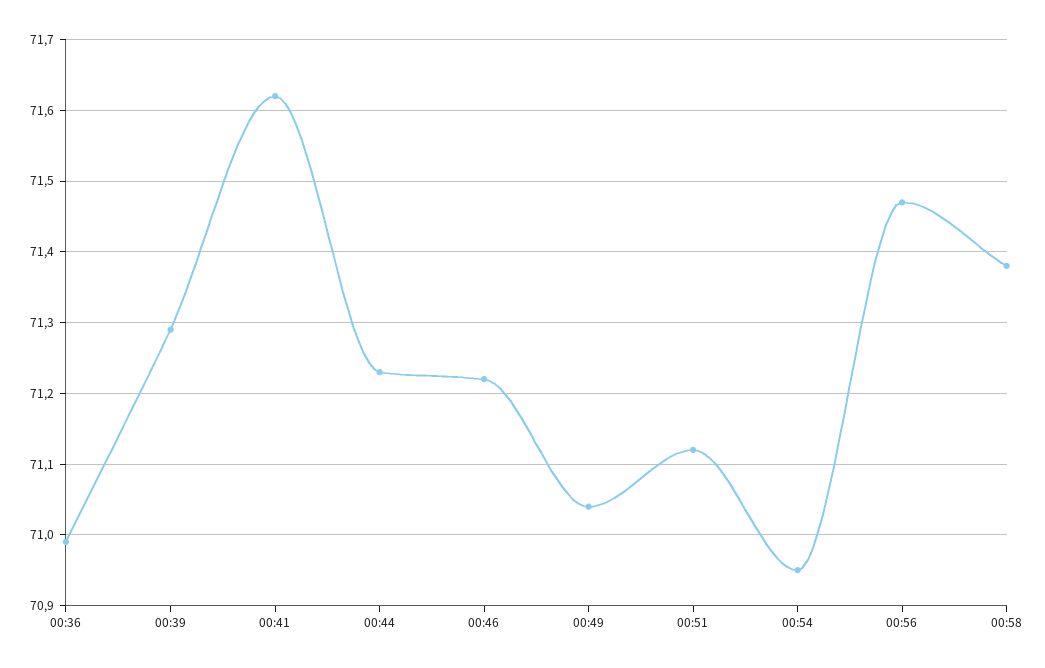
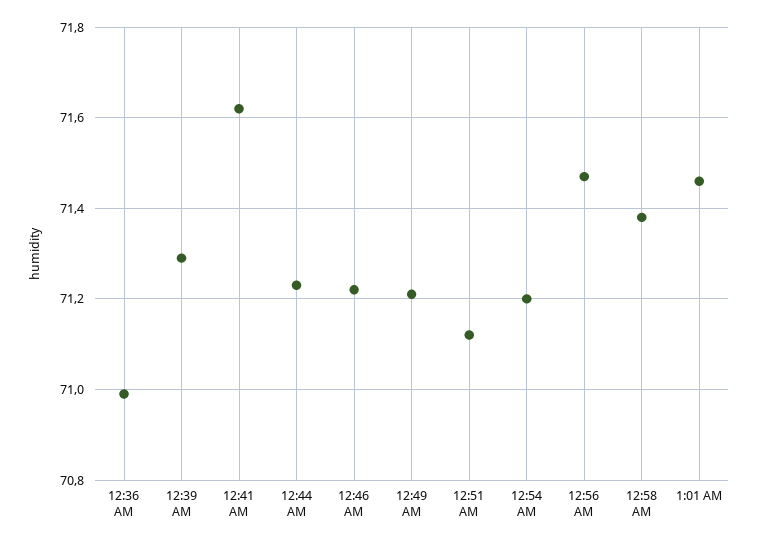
00:49: 71.04 -> 71.2
00:54: 70.95 -> 71.2
1:01 AM: none -> 71.45

